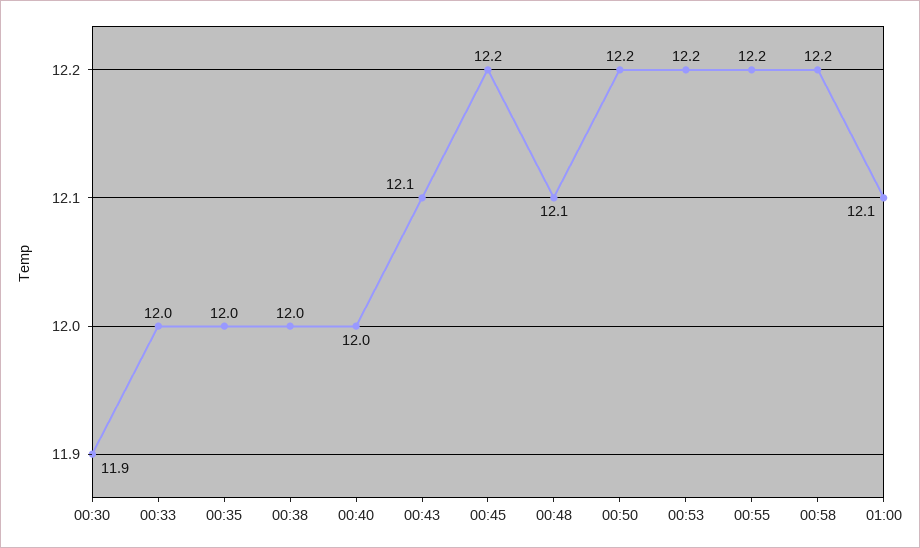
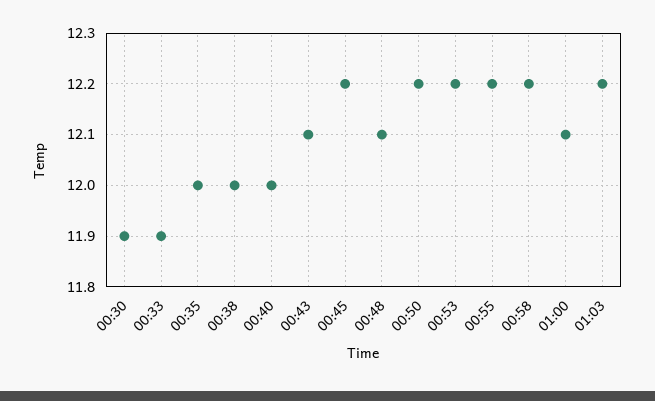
00:33: 12 -> 11.9
01:03: none -> 12.2

